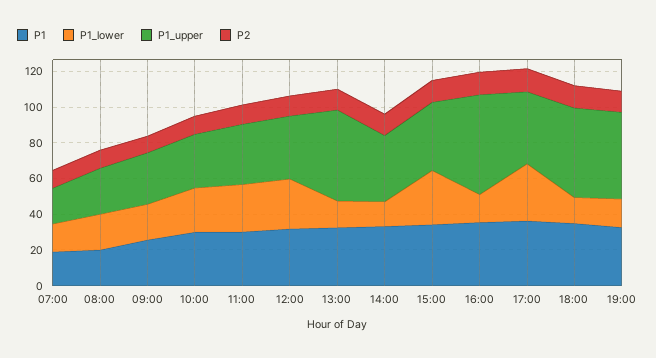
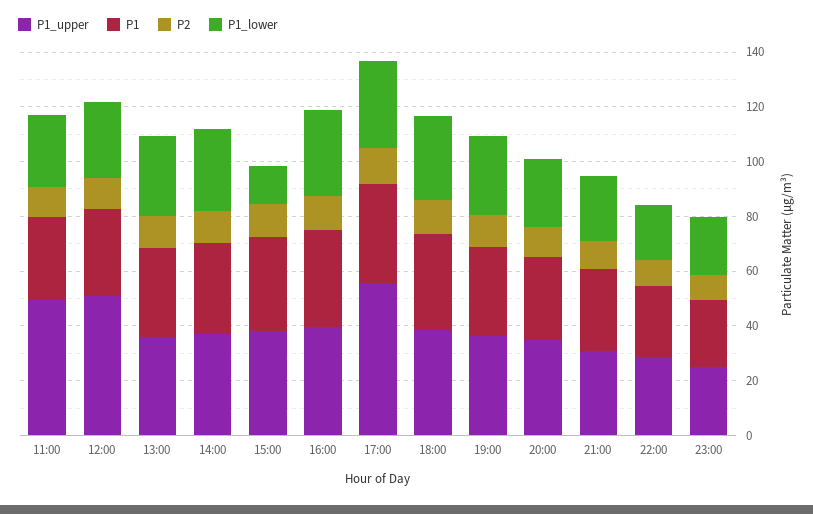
P1, 07:00: 20 -> none
P1_lower, 07:00: 15 -> none
P1_upper, 07:00: 20 -> none
P2, 07:00: 10 -> none
P1, 08:00: 20 -> none
P1_lower, 08:00: 20 -> none
P1_upper, 08:00: 25 -> none
P2, 08:00: 10 -> none
P1, 09:00: 25 -> none
P1_lower, 09:00: 20 -> none
P1_upper, 09:00: 30 -> none
P2, 09:00: 10 -> none
P1, 10:00: 30 -> none
P1_lower, 10:00: 25 -> none
P1_upper, 10:00: 30 -> none
P2, 10:00: 10 -> none
P1_upper, 11:00: 35 -> 50
P1_upper, 12:00: 35 -> 50
P1_lower, 13:00: 15 -> 30
P1_upper, 13:00: 50 -> 35
P1_lower, 14:00: 15 -> 30
P1_lower, 15:00: 30 -> 15
P1_lower, 16:00: 15 -> 30
P1_upper, 16:00: 55 -> 40
P1_upper, 17:00: 40 -> 55
P1_lower, 18:00: 15 -> 30
P1_upper, 18:00: 50 -> 40
P1_lower, 19:00: 15 -> 30
P1_upper, 19:00: 50 -> 35
P1_upper, 20:00: none -> 35
P1, 20:00: none -> 30
P2, 20:00: none -> 10
P1_lower, 20:00: none -> 25
P1_upper, 21:00: none -> 30
P1, 21:00: none -> 30
P2, 21:00: none -> 10
P1_lower, 21:00: none -> 25
P1_upper, 22:00: none -> 30
P1, 22:00: none -> 25
P2, 22:00: none -> 10
P1_lower, 22:00: none -> 20
P1_upper, 23:00: none -> 25
P1, 23:00: none -> 25
P2, 23:00: none -> 10
P1_lower, 23:00: none -> 20

